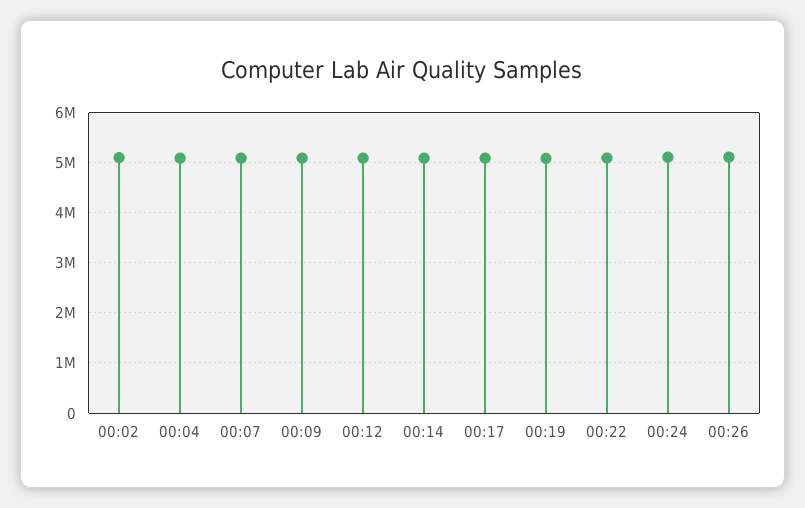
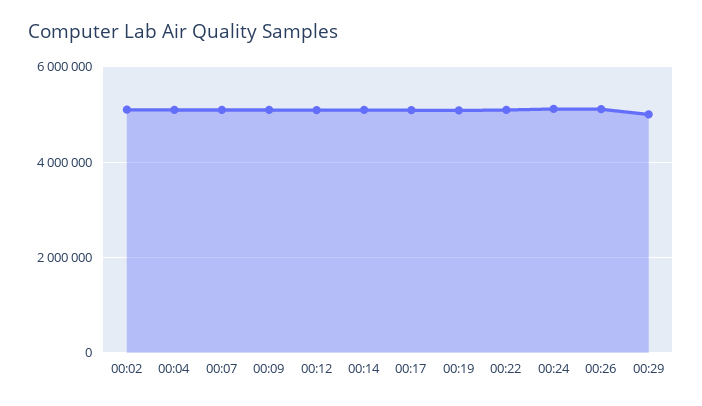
00:29: none -> 5000000

